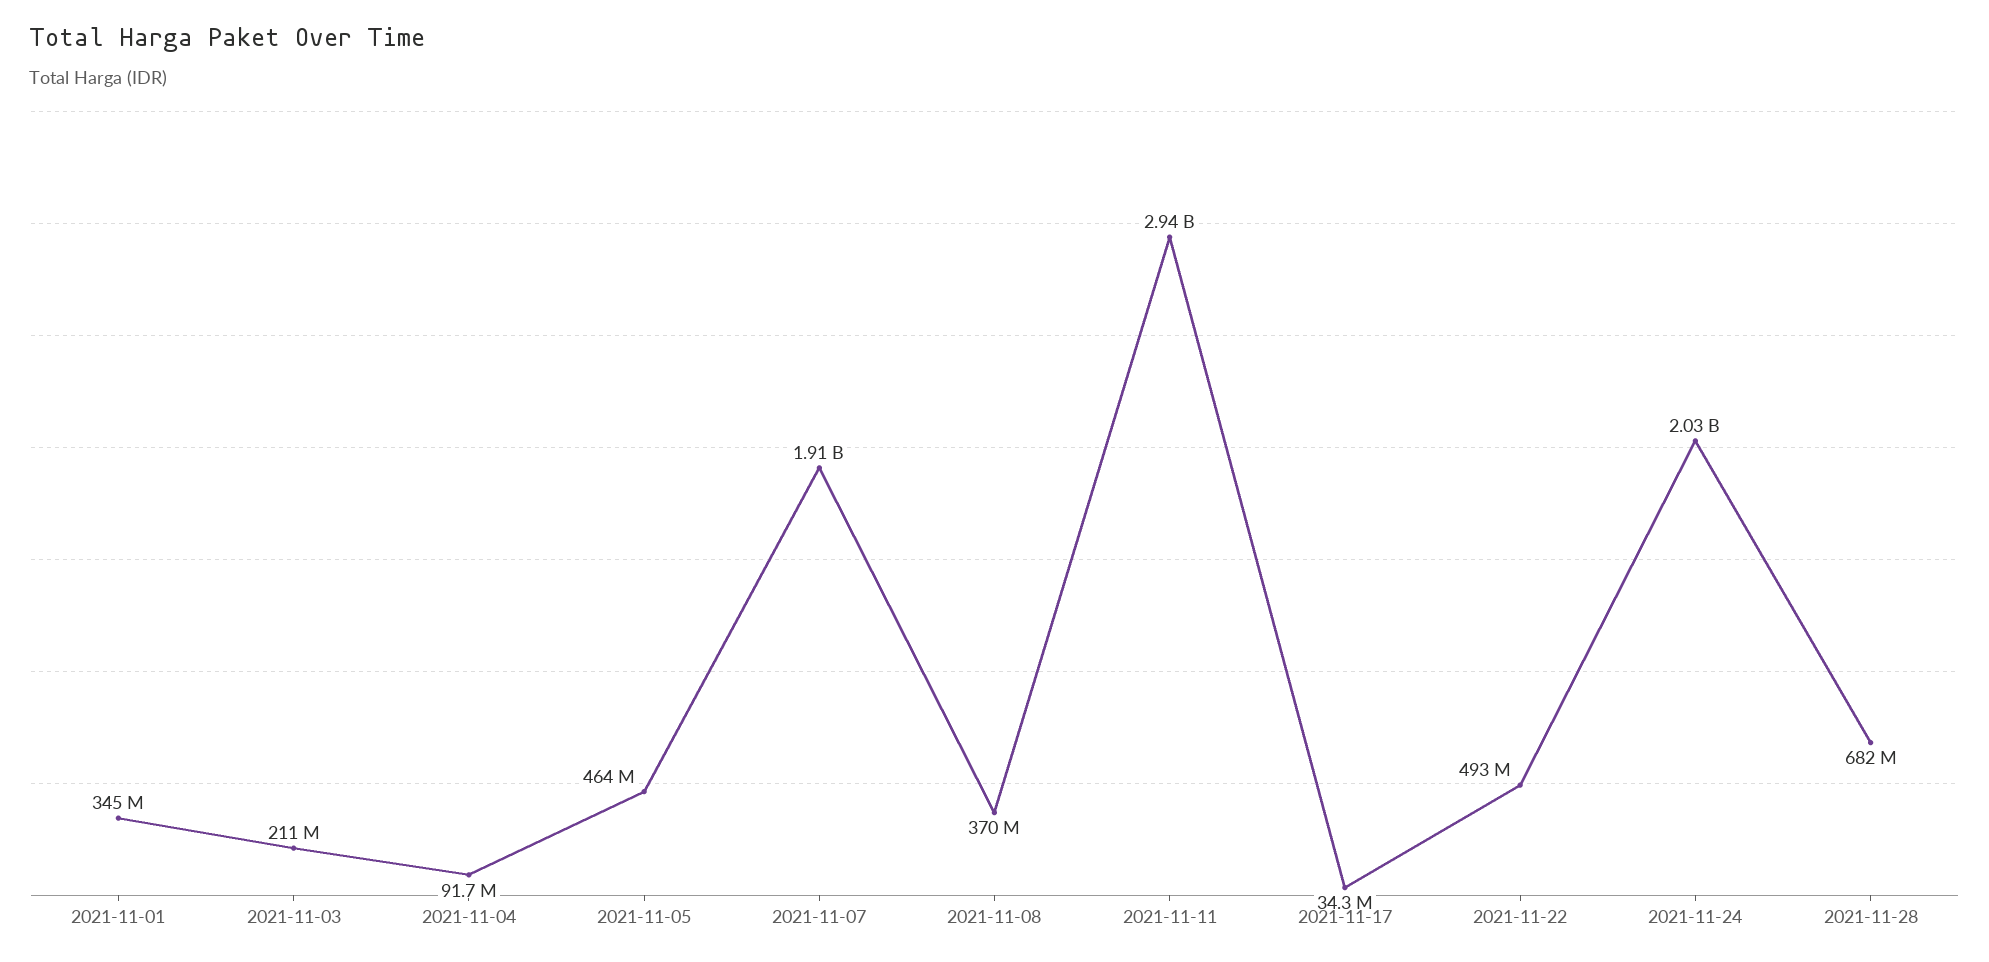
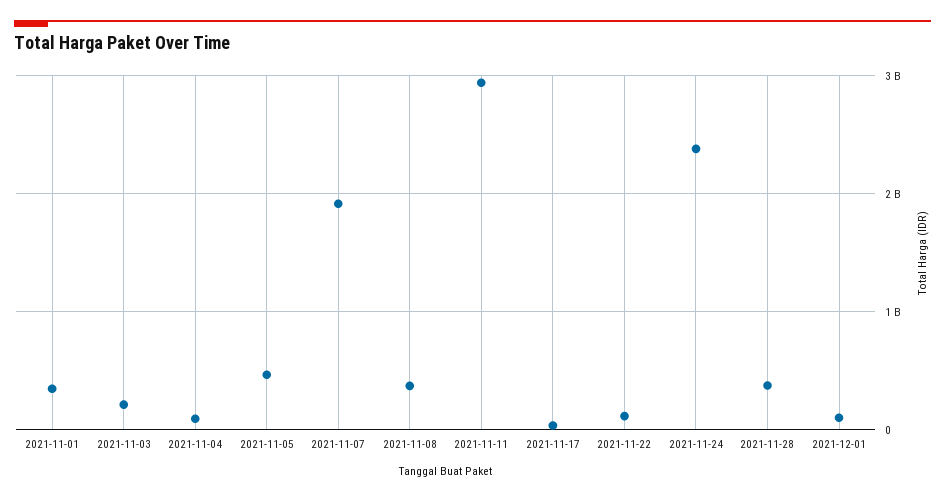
2021-11-22: 493000000 -> 100000000
2021-11-24: 2030000000 -> 2400000000
2021-11-28: 682000000 -> 400000000
2021-12-01: none -> 100000000

